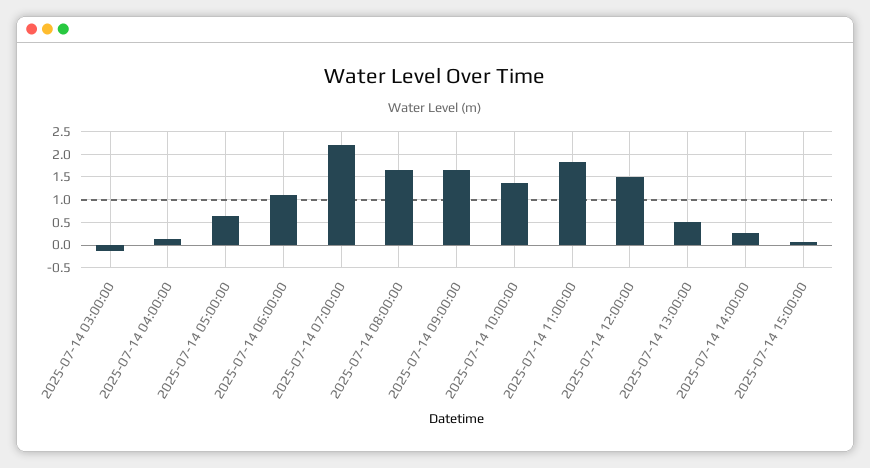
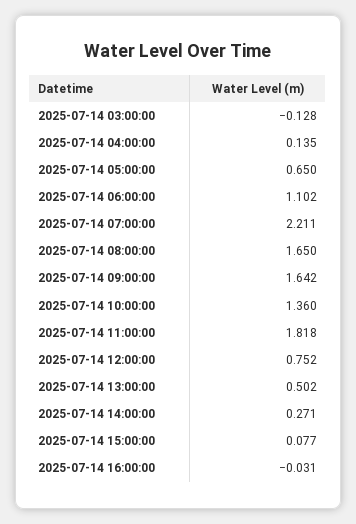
2025-07-14 12:00:00: 1.5 -> 0.752
2025-07-14 16:00:00: none -> -0.031

